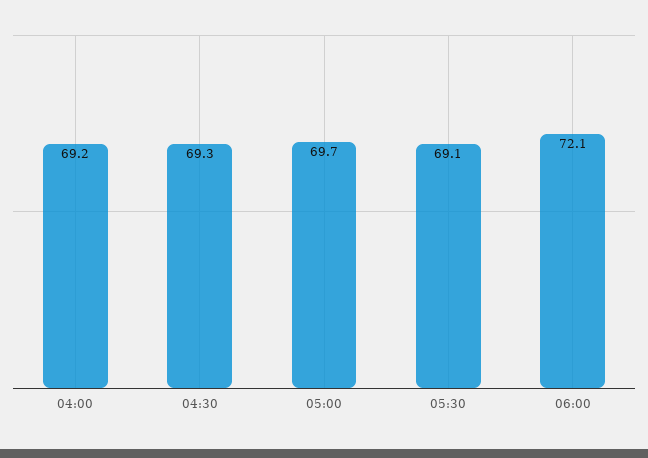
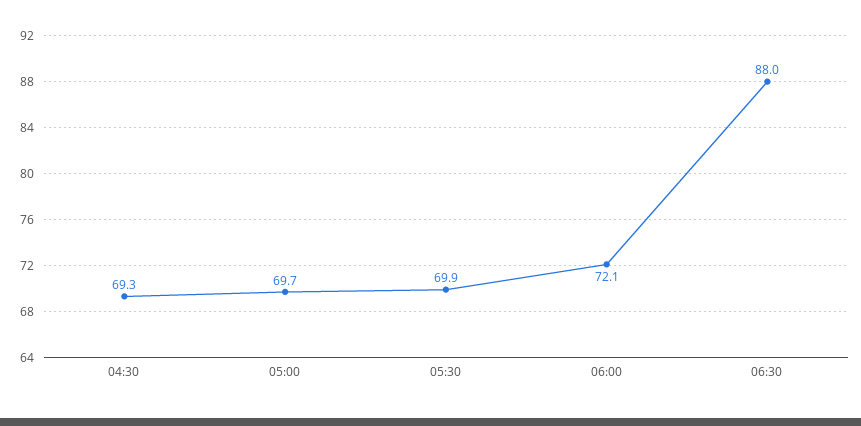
04:00: 69.2 -> none
05:30: 69.1 -> 69.9
06:30: none -> 88

